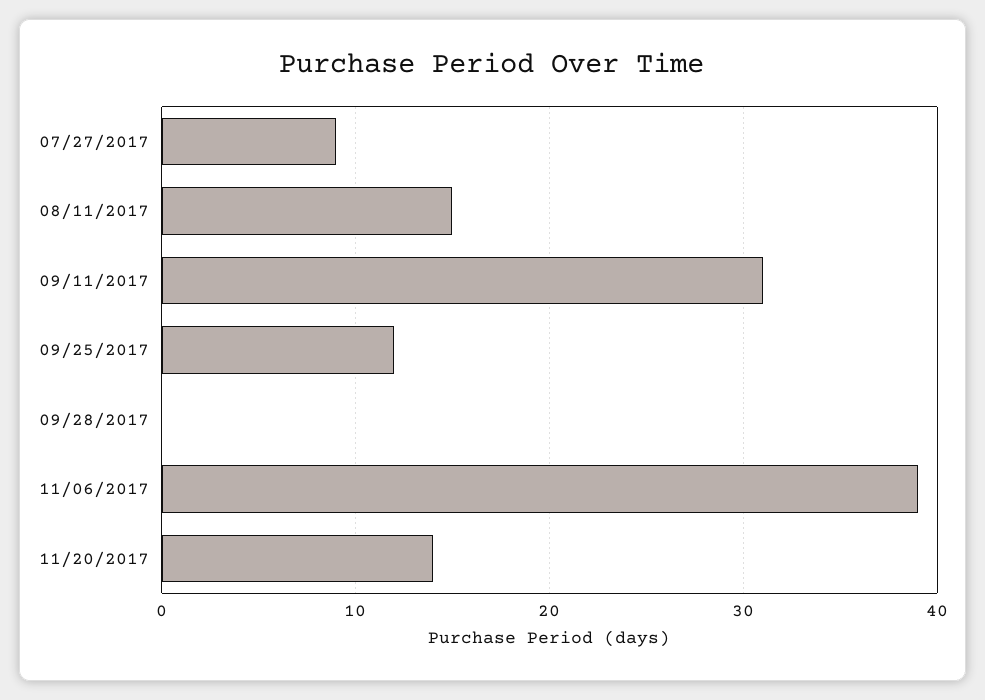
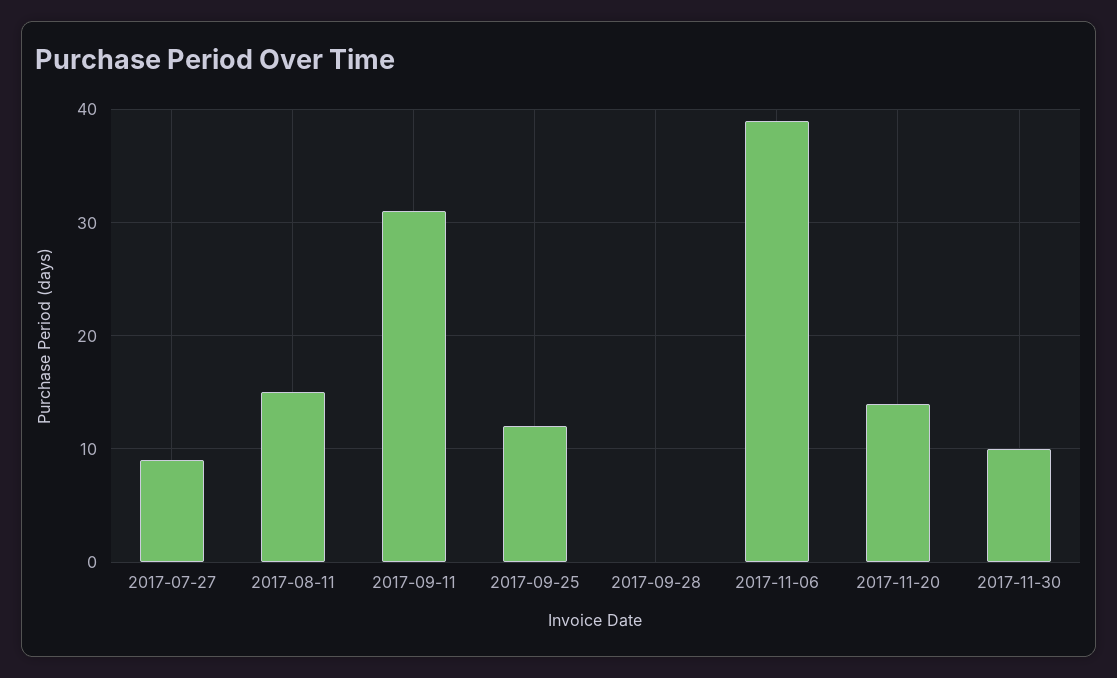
2017-11-30: none -> 10

